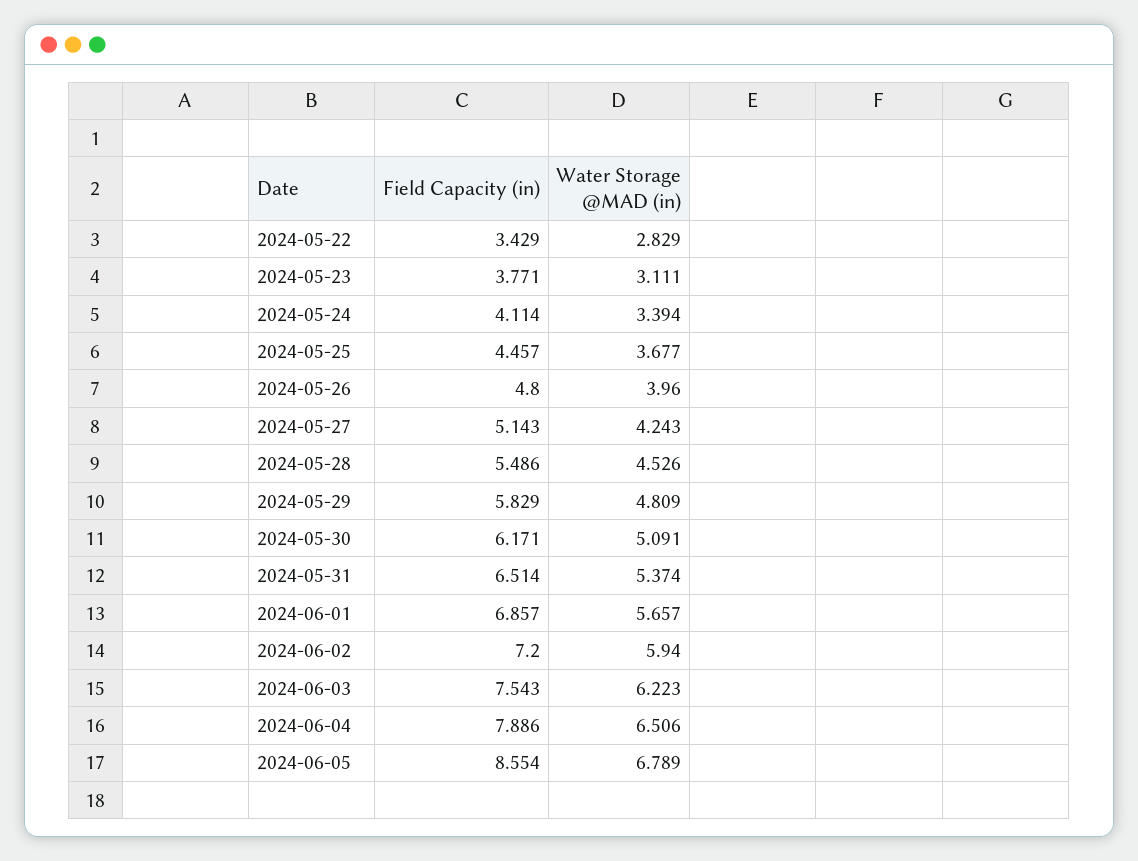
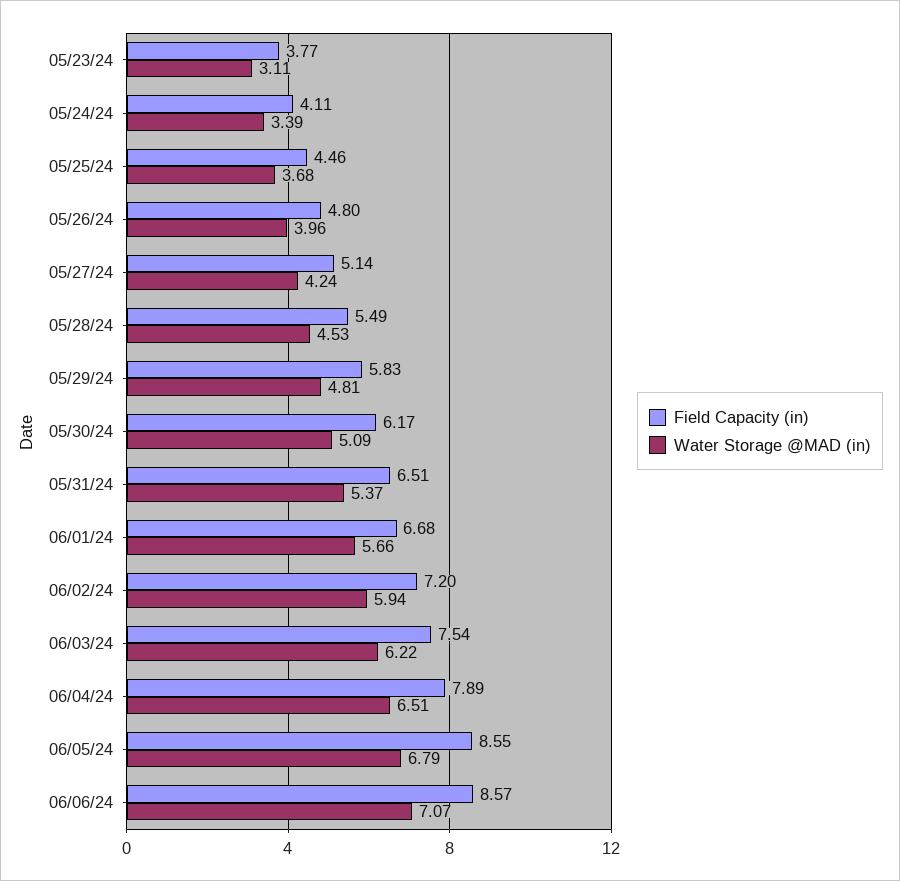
Field Capacity (in), 2024-05-22: 3.429 -> none
Water Storage @MAD (in), 2024-05-22: 2.829 -> none
Field Capacity (in), 2024-06-01: 6.857 -> 6.68
Field Capacity (in), 06/06/24: none -> 8.57
Water Storage @MAD (in), 06/06/24: none -> 7.07

